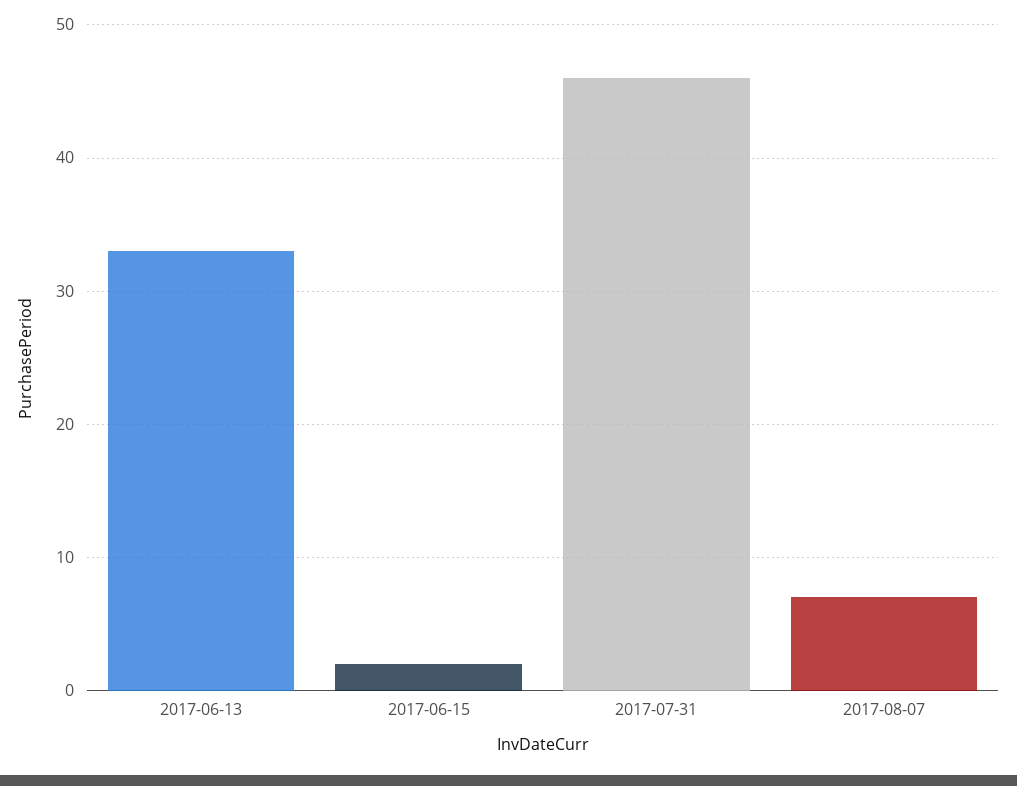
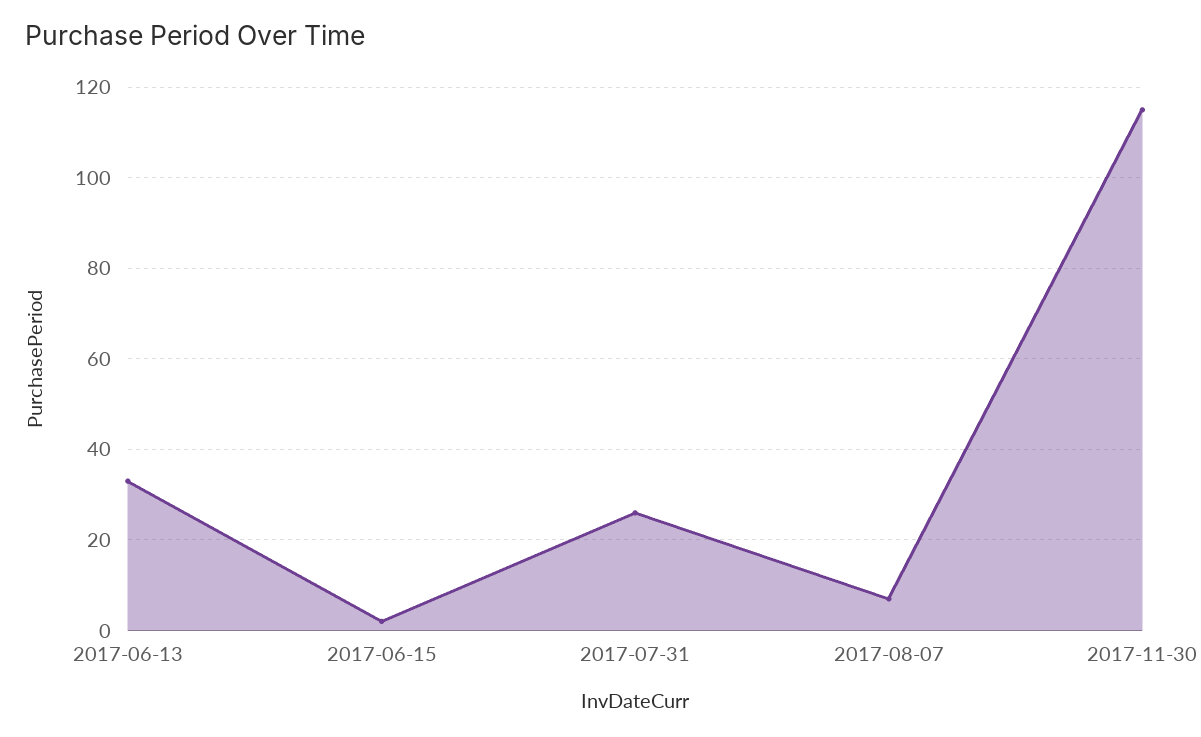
2017-07-31: 46 -> 25
2017-11-30: none -> 115

